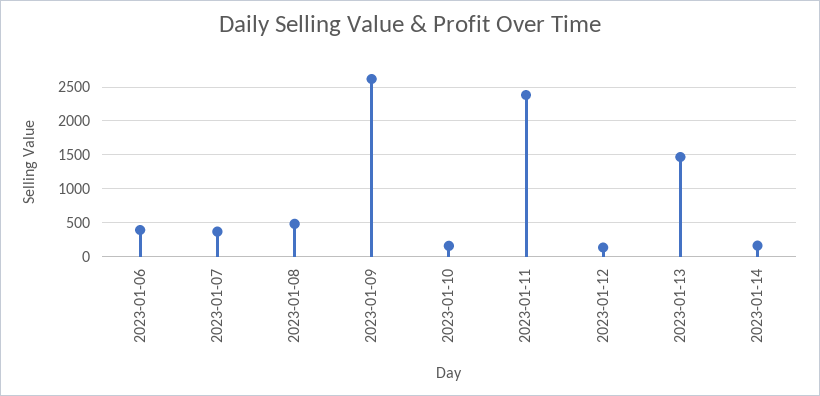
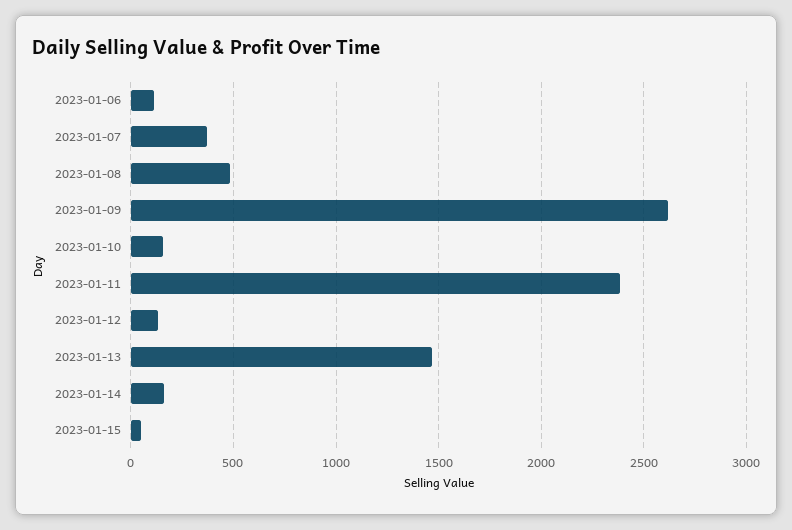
2023-01-06: 400 -> 100
2023-01-15: none -> 50

